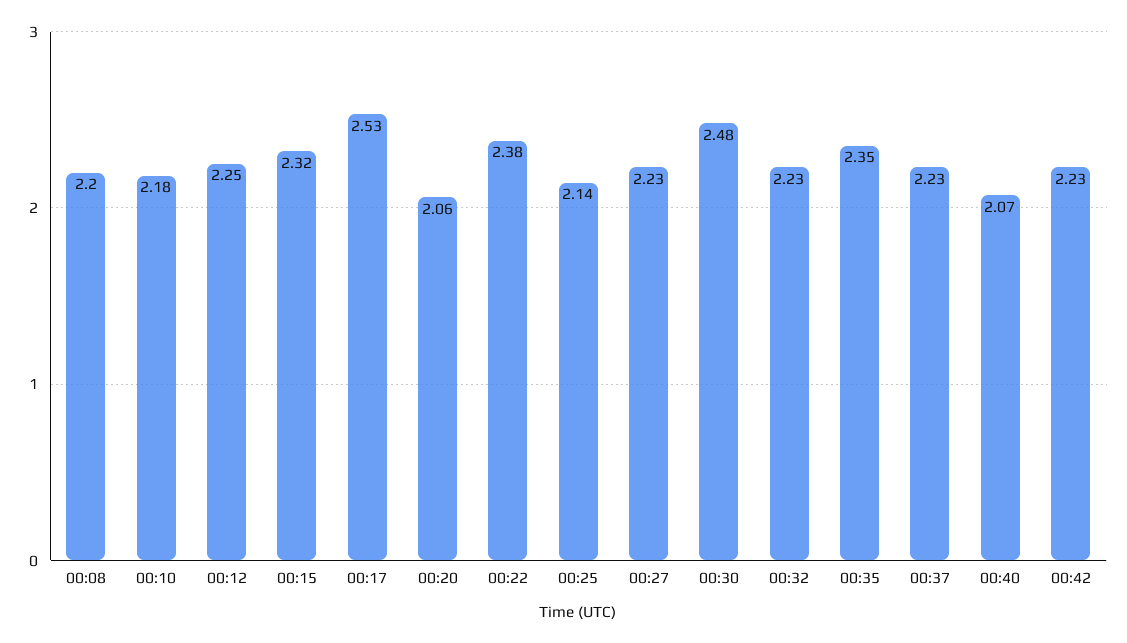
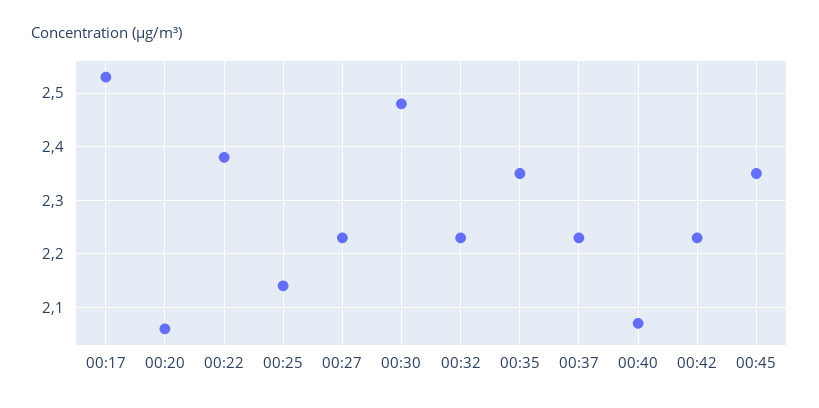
00:08: 2.2 -> none
00:10: 2.18 -> none
00:12: 2.25 -> none
00:15: 2.32 -> none
00:45: none -> 2.35

